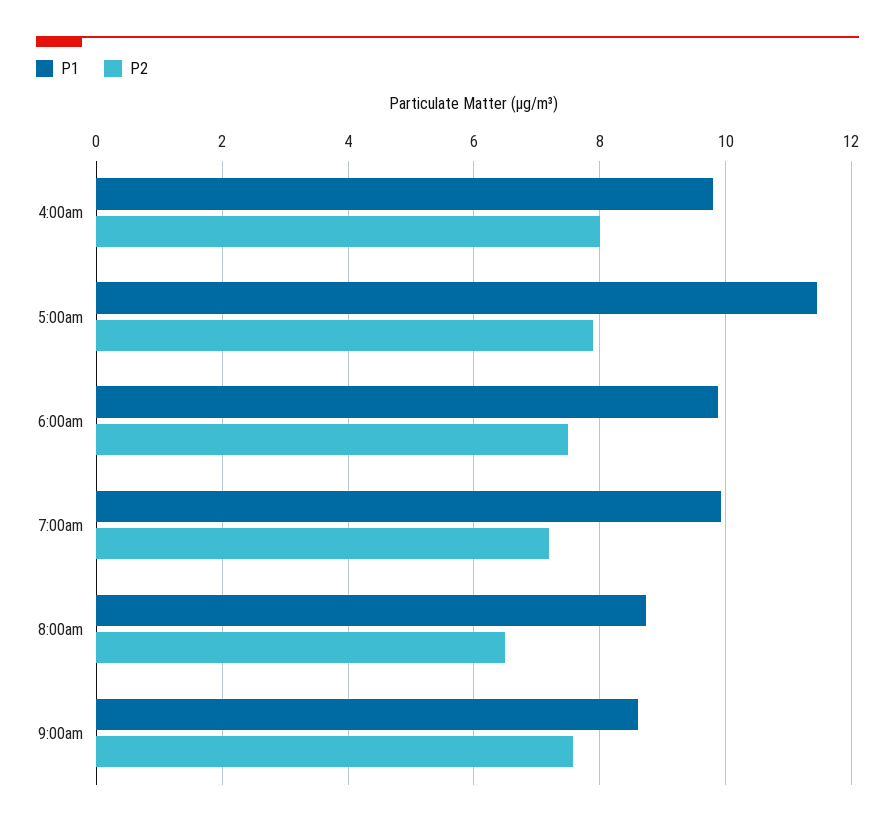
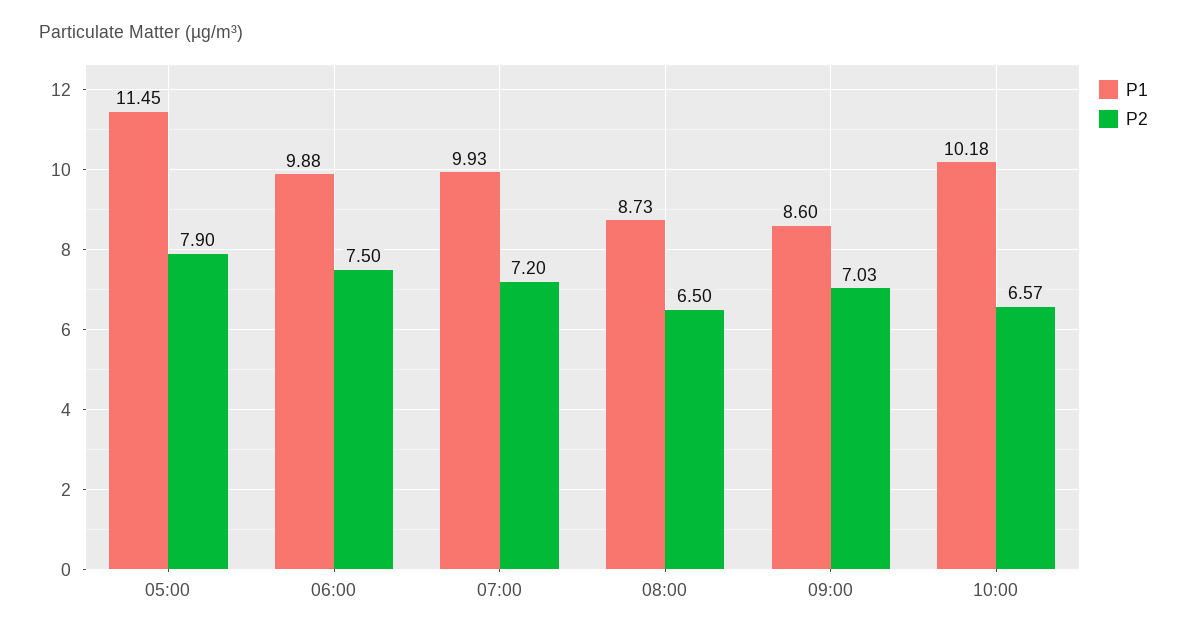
P1, 4:00am: 9.8 -> none
P2, 4:00am: 8 -> none
P2, 9:00am: 7.6 -> 7.03
P1, 10:00: none -> 10.18
P2, 10:00: none -> 6.57

